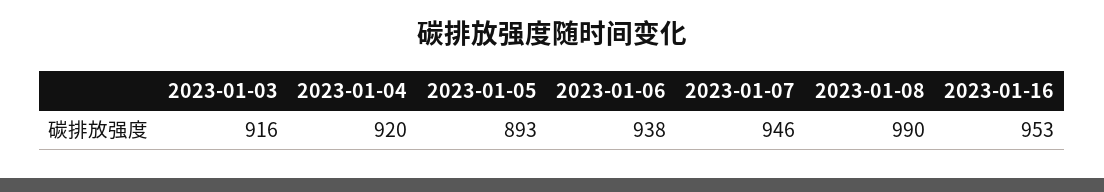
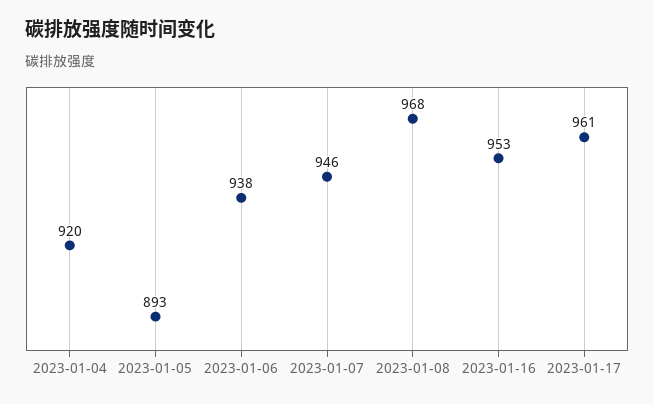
2023-01-03: 916 -> none
2023-01-08: 990 -> 968
2023-01-17: none -> 961

